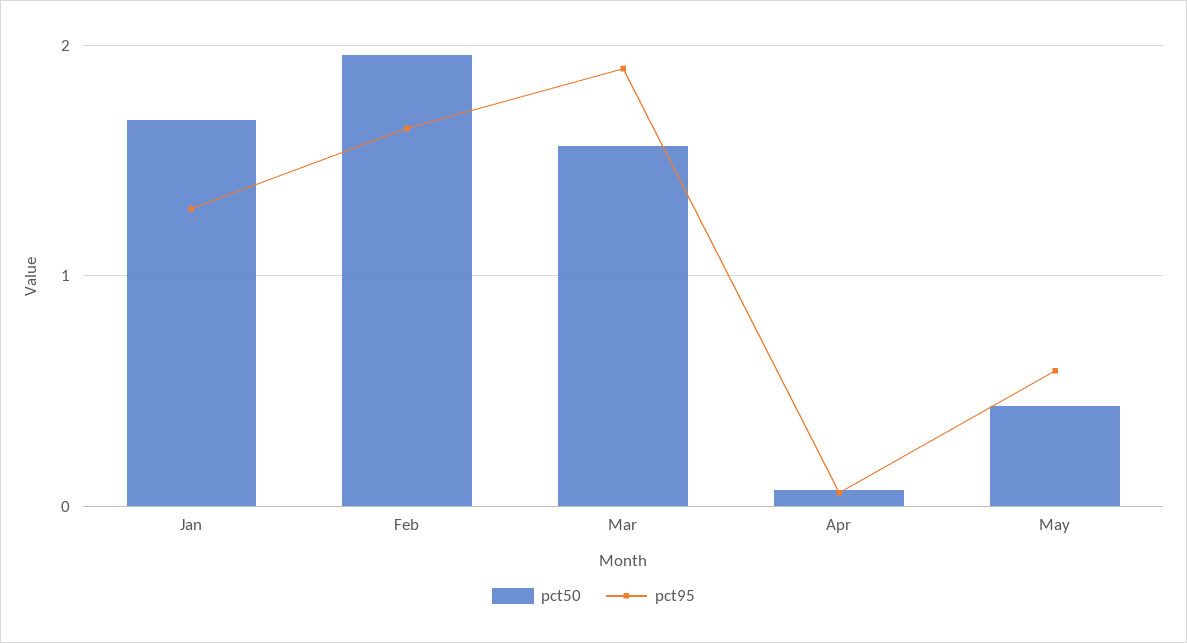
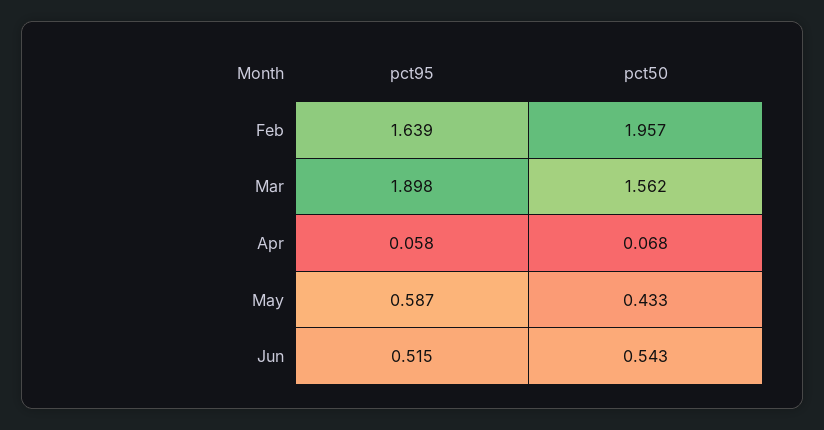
pct50, Jan: 1.7 -> none
pct95, Jan: 1.3 -> none
pct95, Jun: none -> 0.515
pct50, Jun: none -> 0.543

